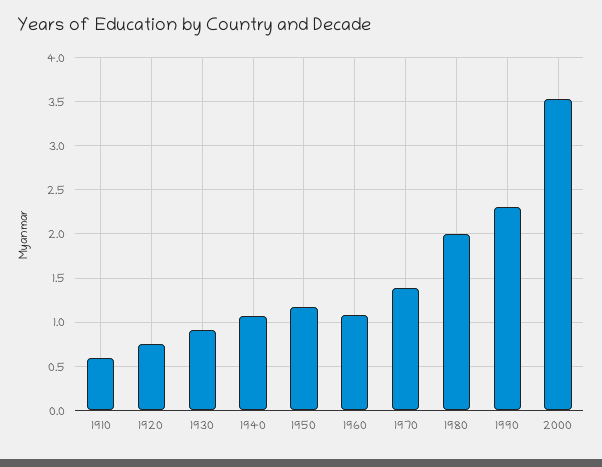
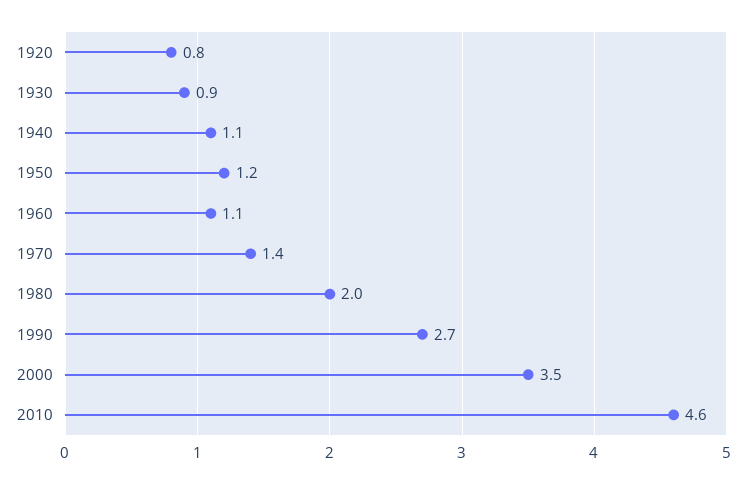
1910: 0.6 -> none
1990: 2.3 -> 2.7
2010: none -> 4.6

